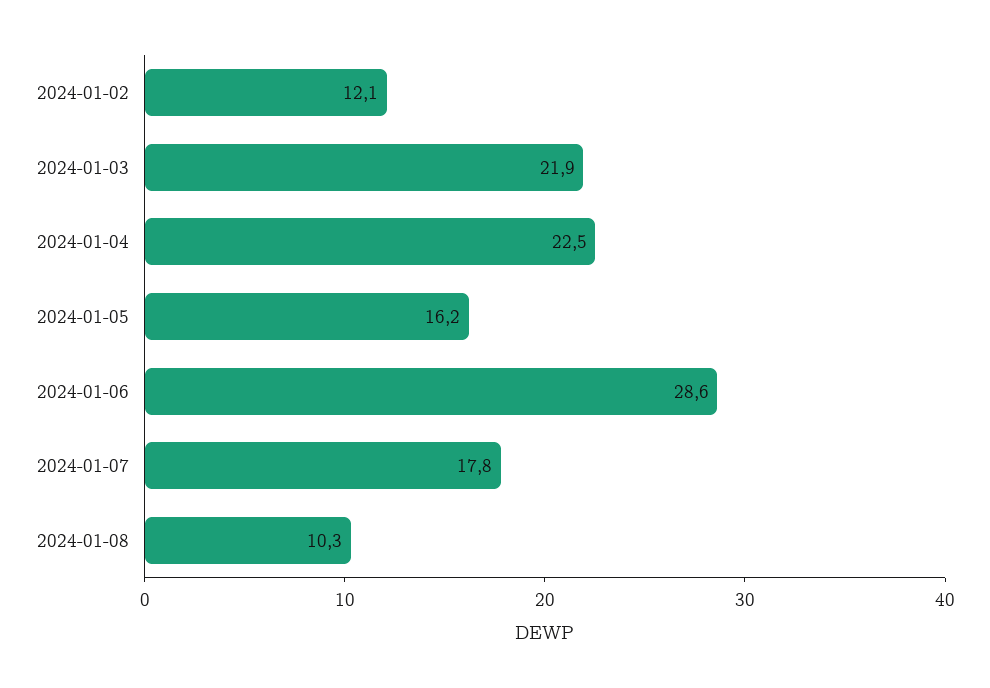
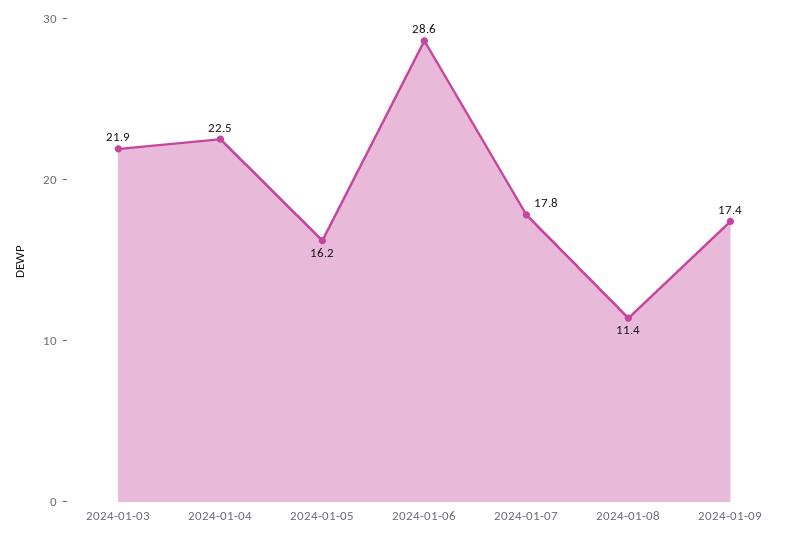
2024-01-02: 12.1 -> none
2024-01-08: 10.3 -> 11.4
2024-01-09: none -> 17.4

